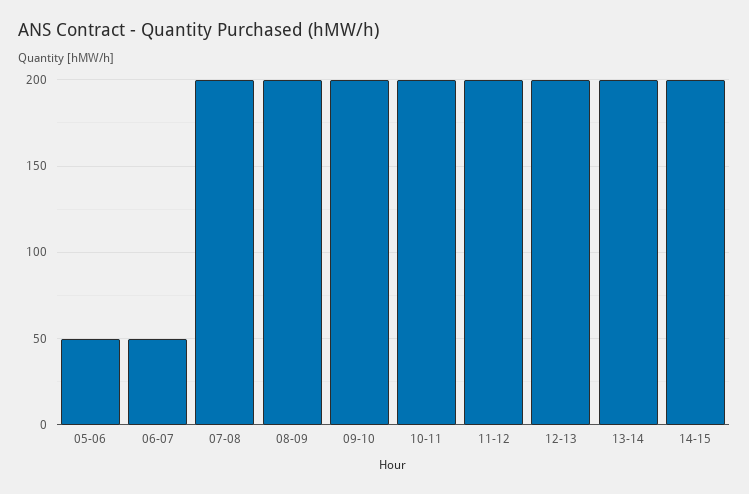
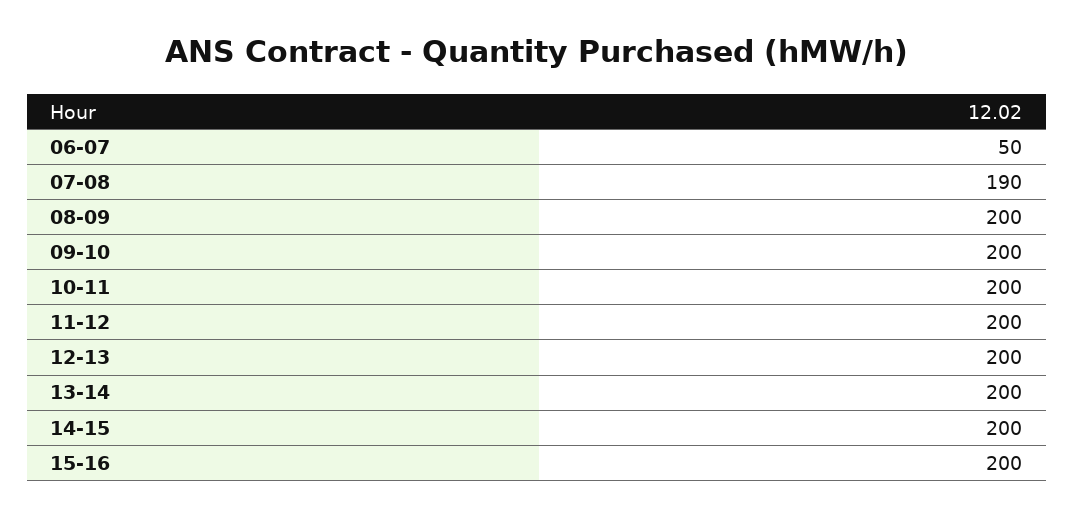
05-06: 50 -> none
07-08: 200 -> 190
15-16: none -> 200

